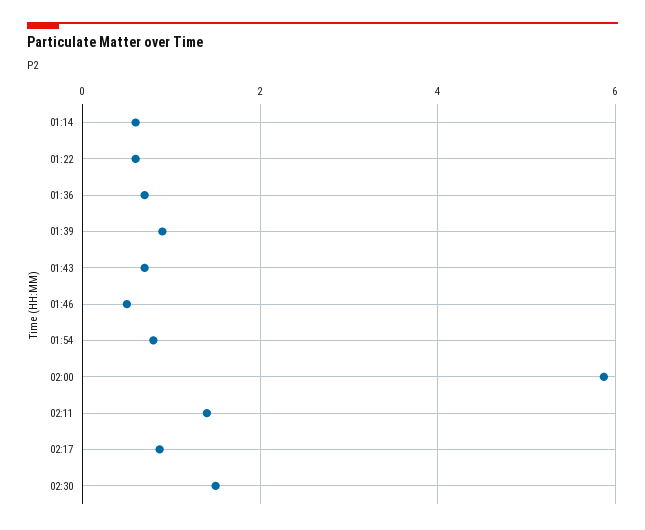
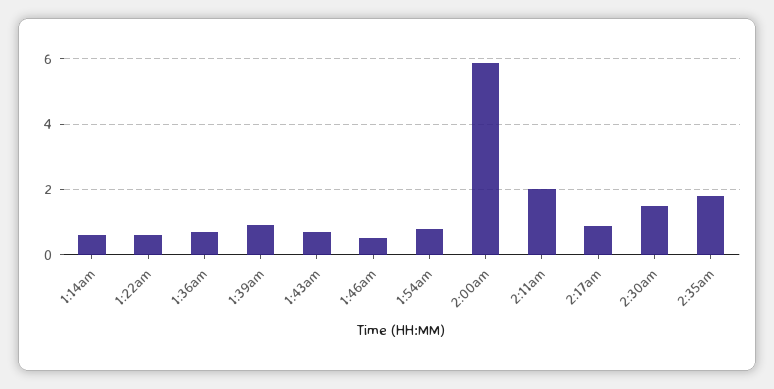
02:11: 1.4 -> 2
2:35am: none -> 1.8

